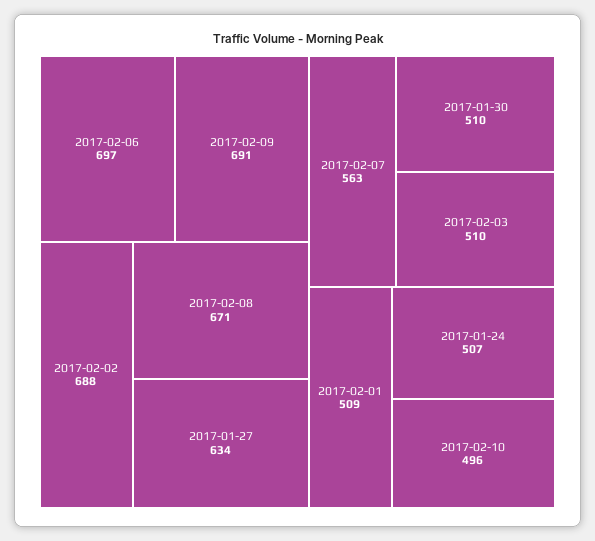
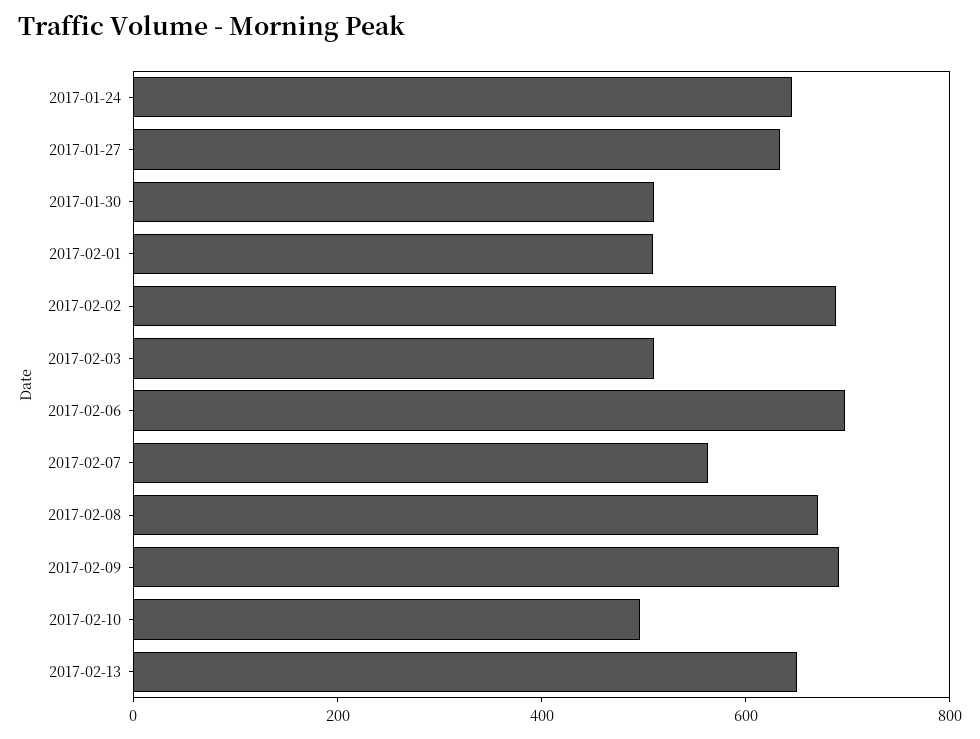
2017-01-24: 507 -> 650
2017-02-13: none -> 650

